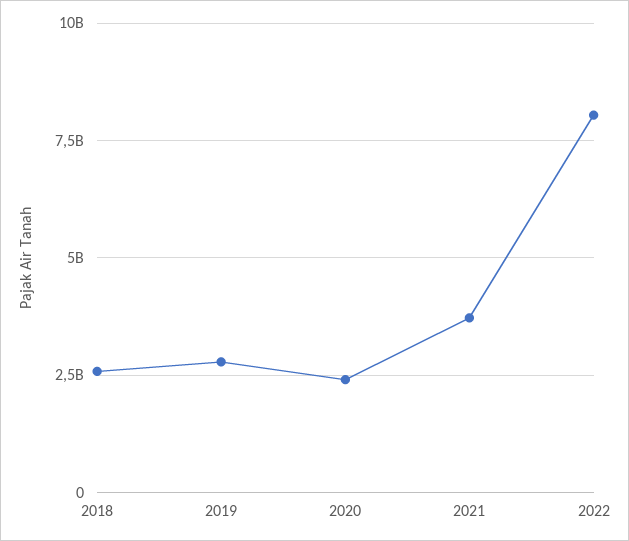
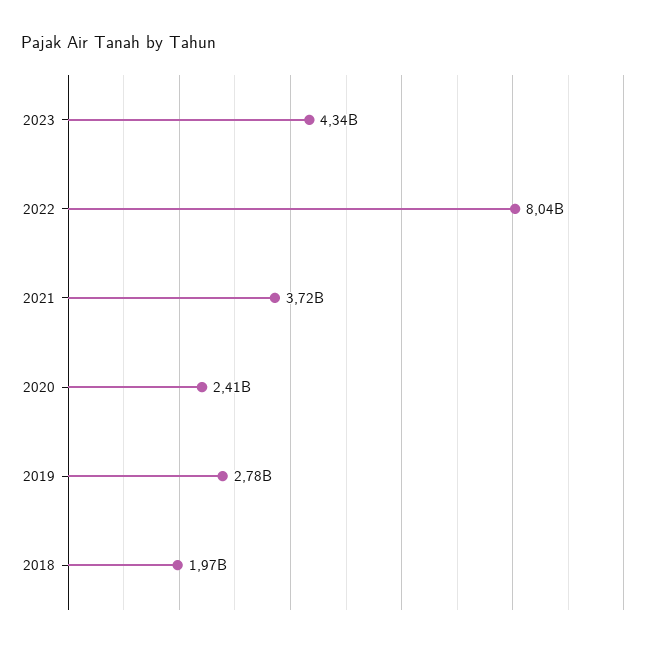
2018: 2500000000 -> 1970000000
2023: none -> 4340000000

